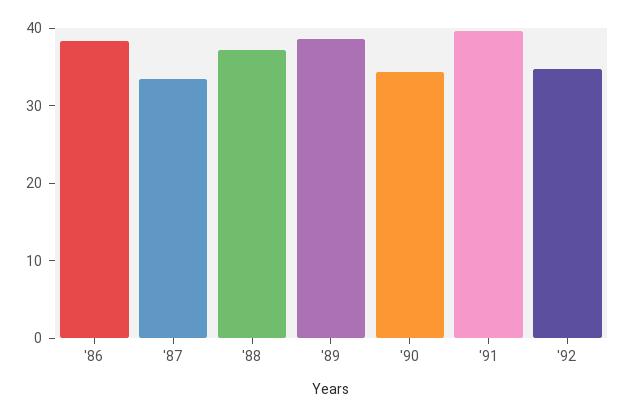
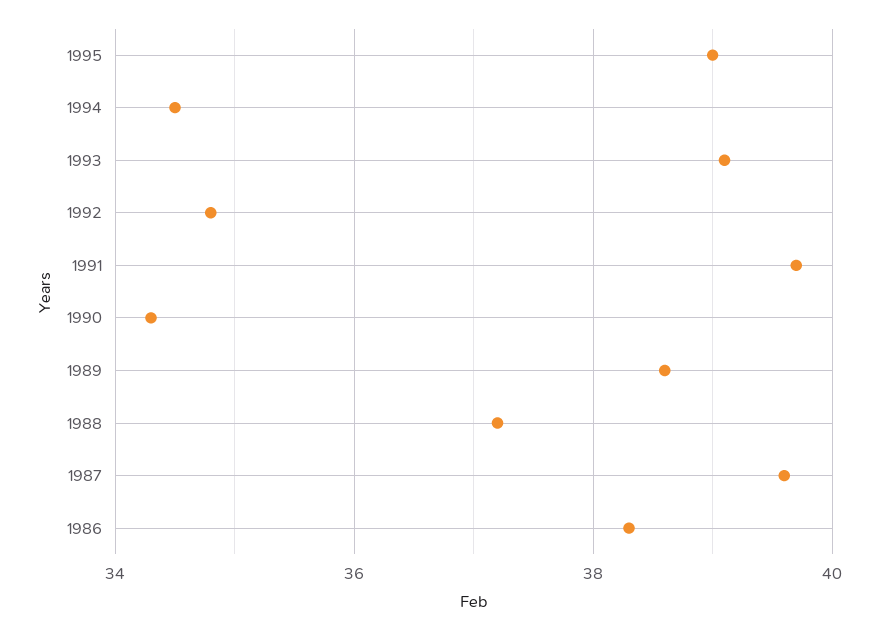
'87: 34 -> 39.5
1995: none -> 39
1994: none -> 34.5
1993: none -> 39

